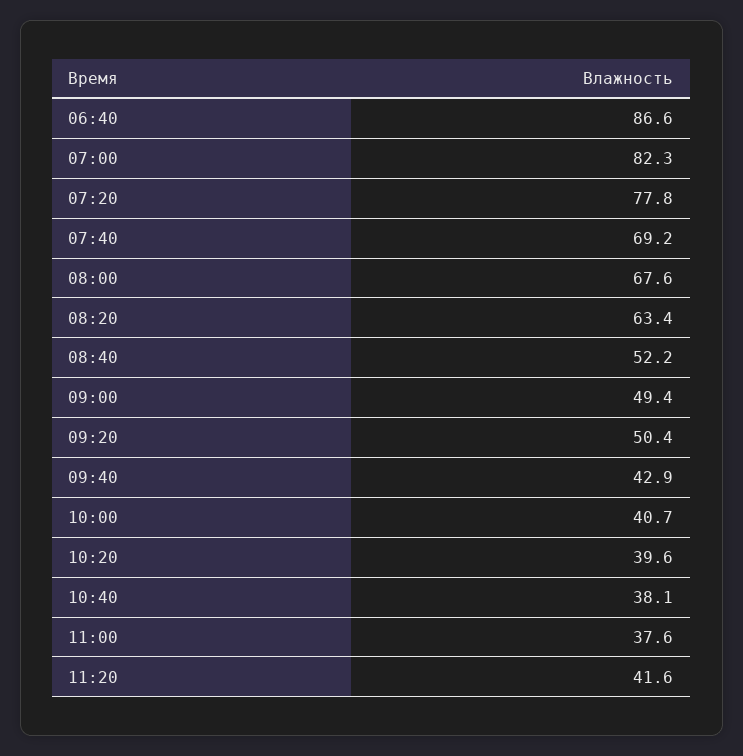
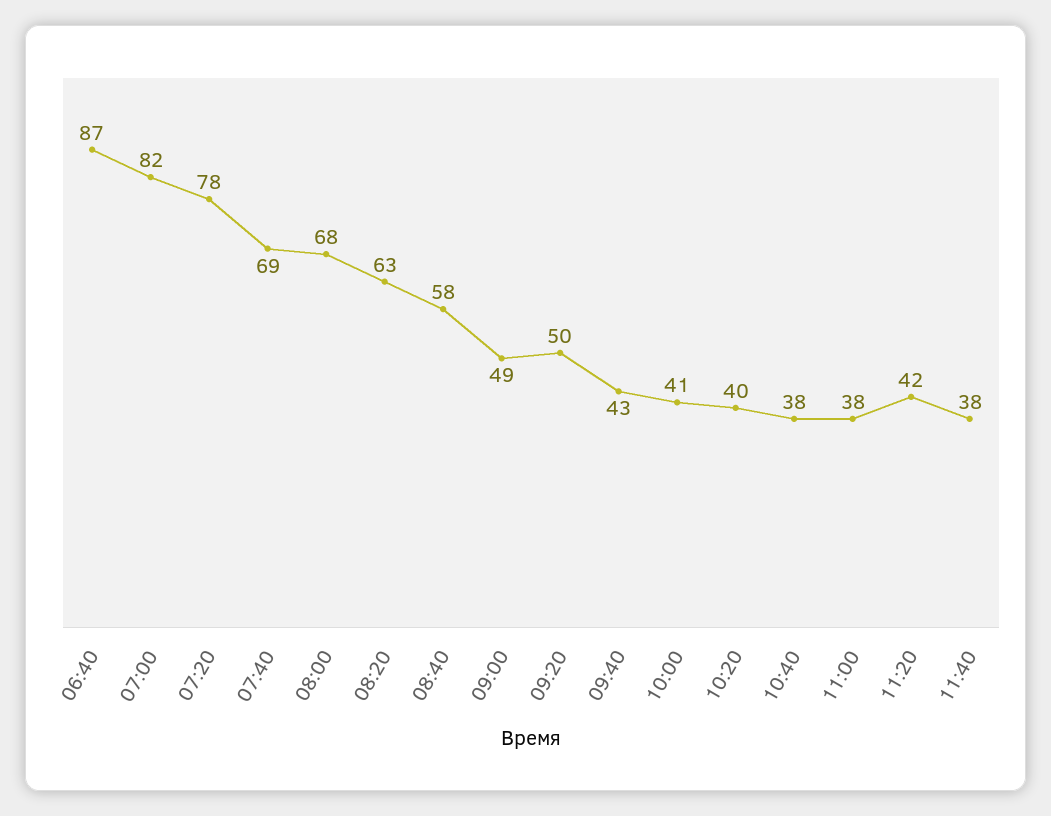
08:40: 52.2 -> 58
11:40: none -> 38

